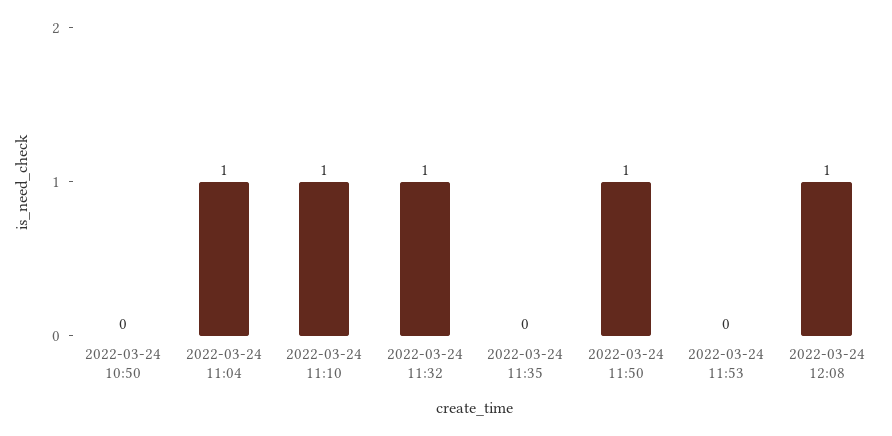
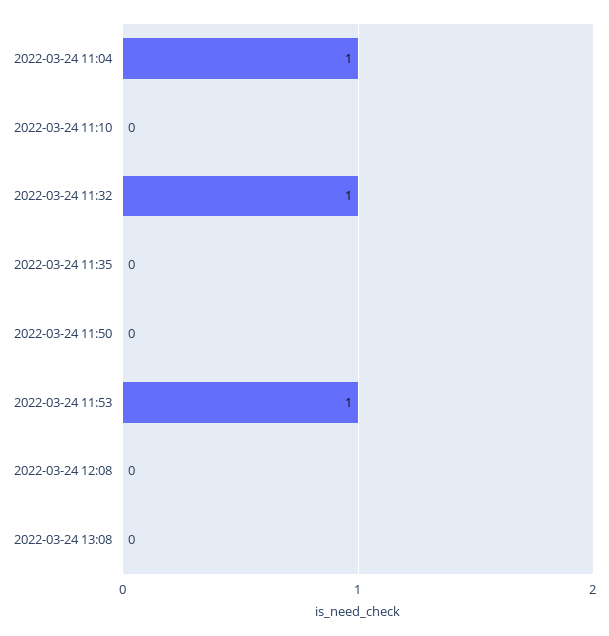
2022-03-24 10:50: 0 -> none
2022-03-24 11:10: 1 -> 0
2022-03-24 11:50: 1 -> 0
2022-03-24 11:53: 0 -> 1
2022-03-24 12:08: 1 -> 0
2022-03-24 13:08: none -> 0

